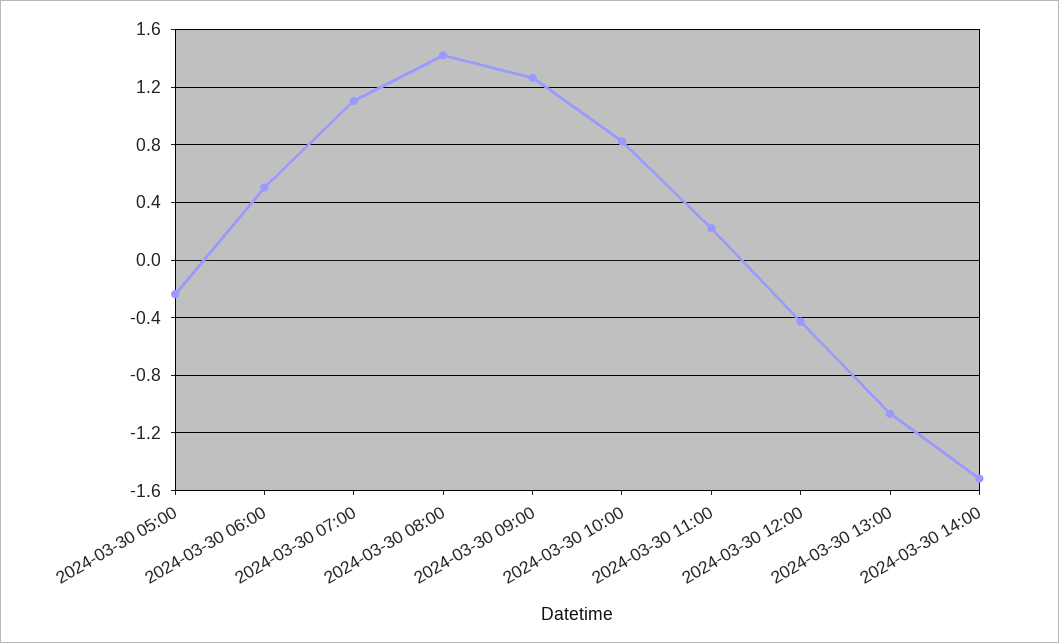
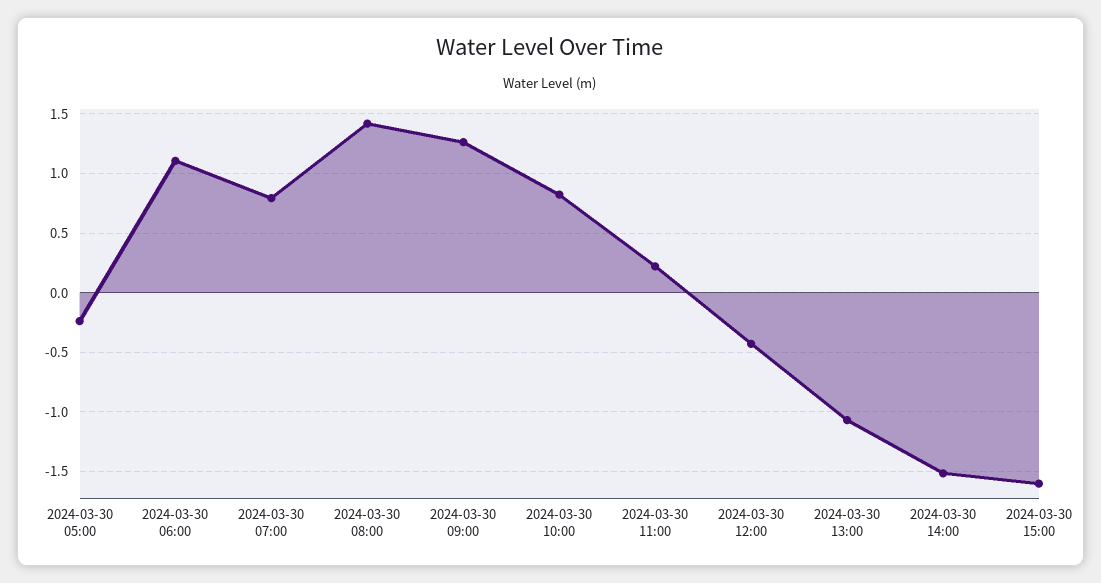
2024-03-30 06:00: 0.5 -> 1.1
2024-03-30 07:00: 1.1 -> 0.8
2024-03-30 15:00: none -> -1.6

